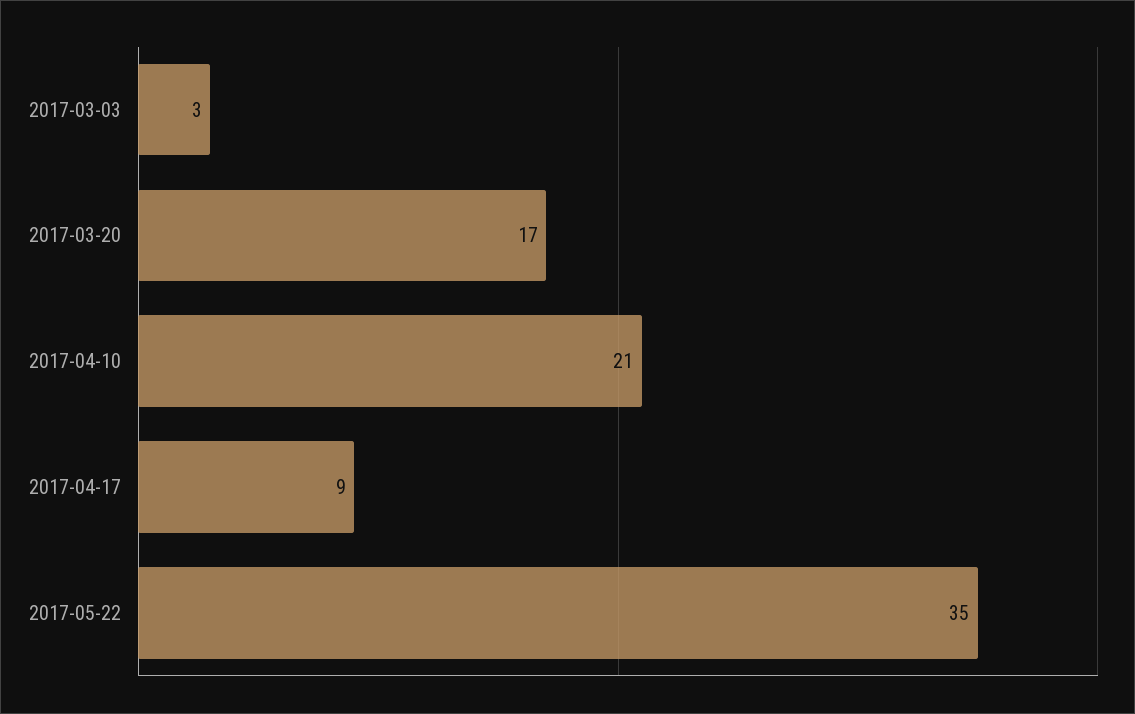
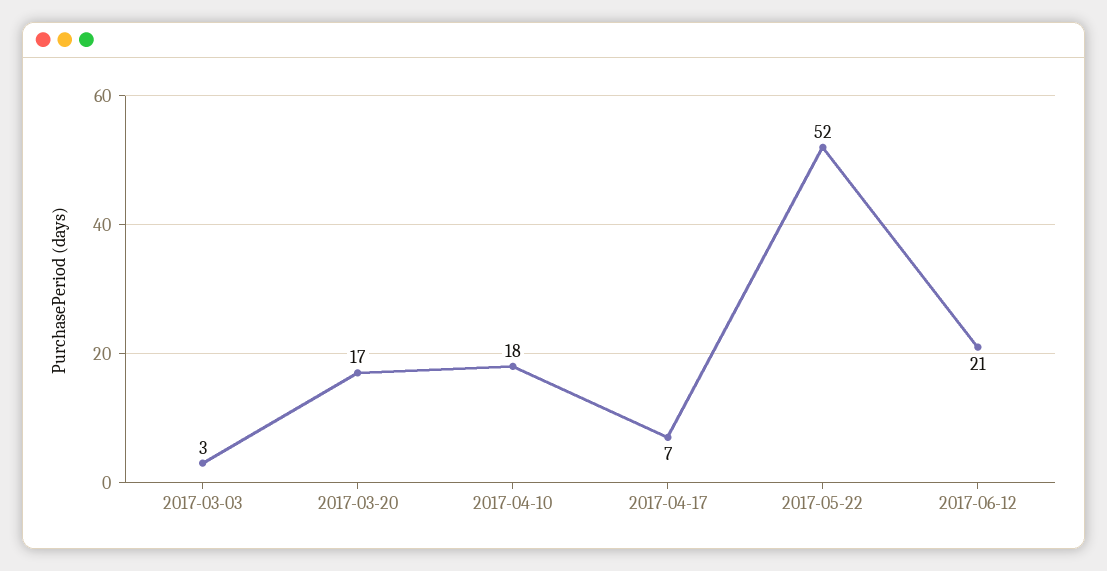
2017-04-10: 21 -> 18
2017-04-17: 9 -> 7
2017-05-22: 35 -> 52
2017-06-12: none -> 21

